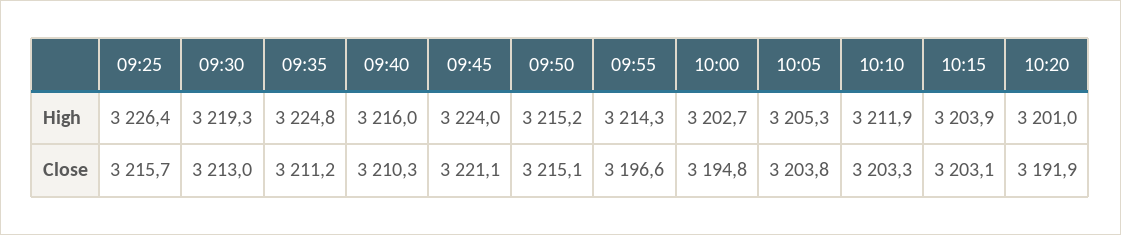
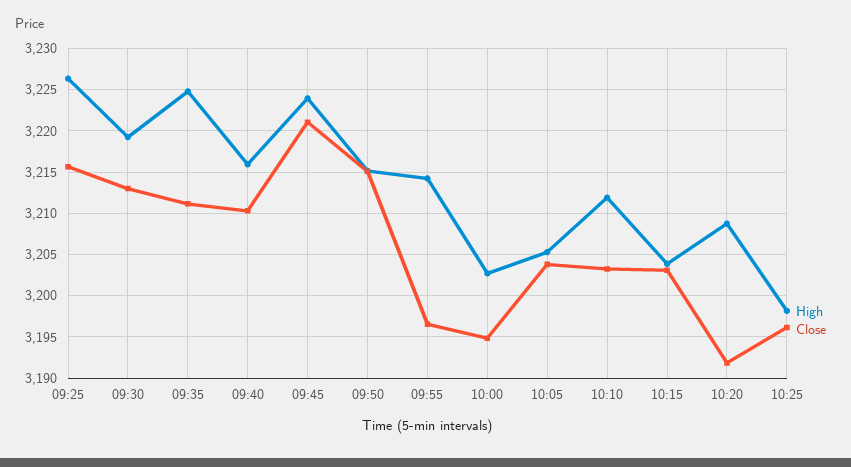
High, 10:20: 3201 -> 3209
High, 10:25: none -> 3198
Close, 10:25: none -> 3196

